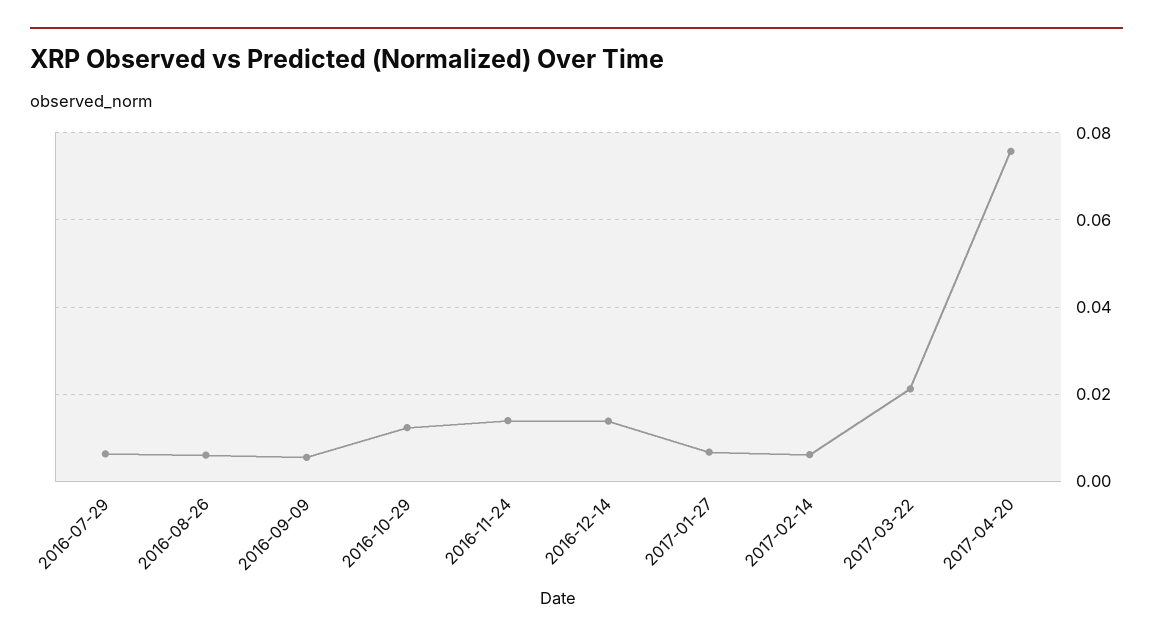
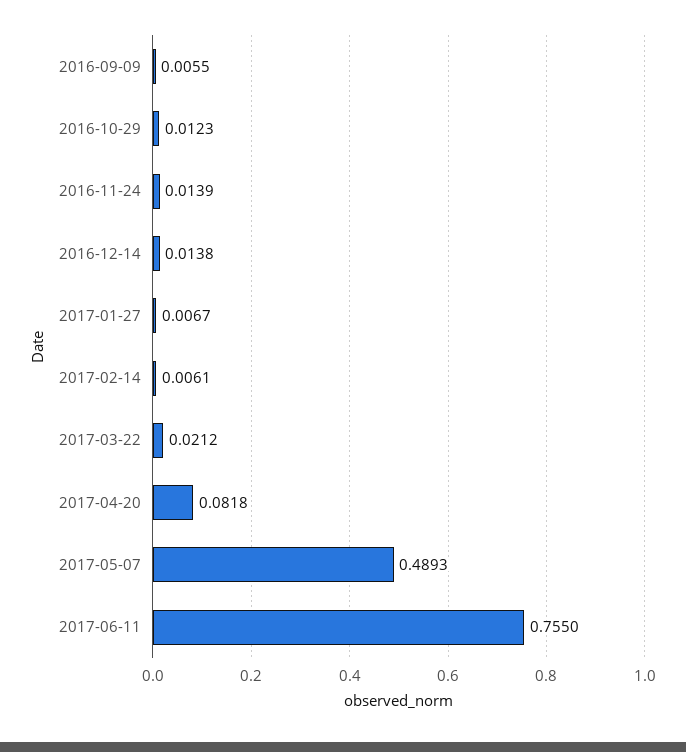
2016-07-29: 0.006 -> none
2016-08-26: 0.006 -> none
2017-04-20: 0.076 -> 0.0818
2017-05-07: none -> 0.4893
2017-06-11: none -> 0.755

